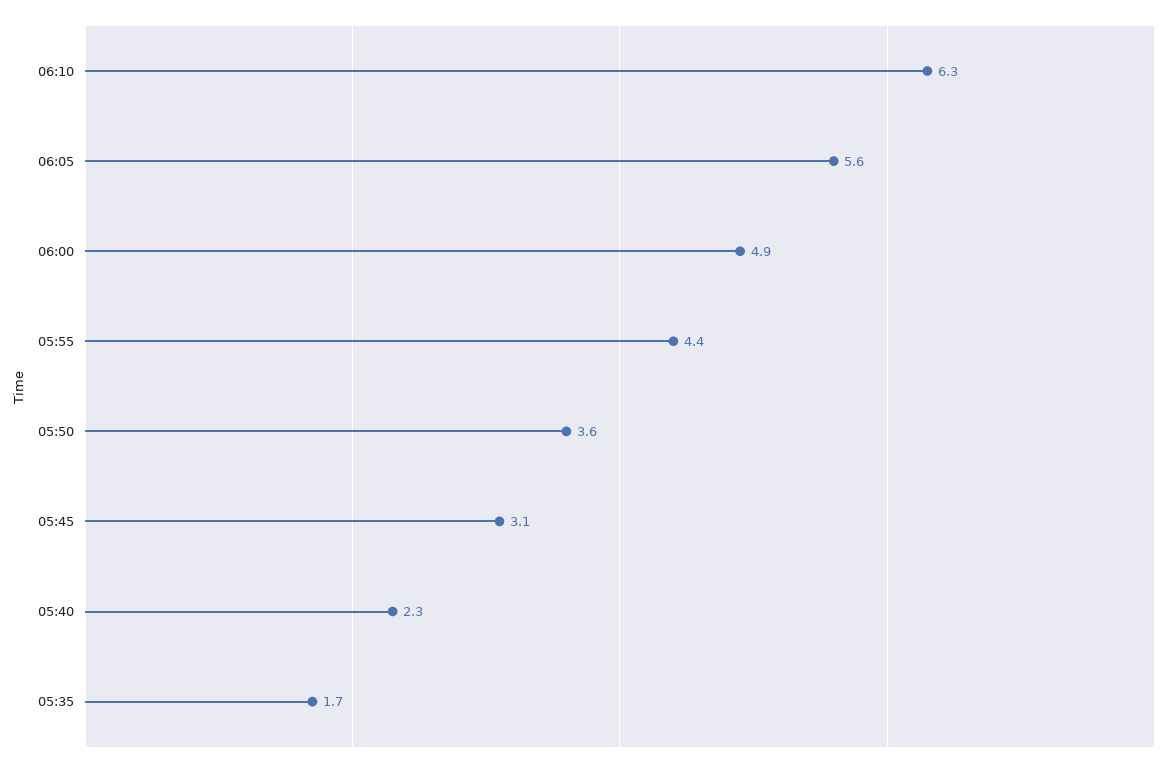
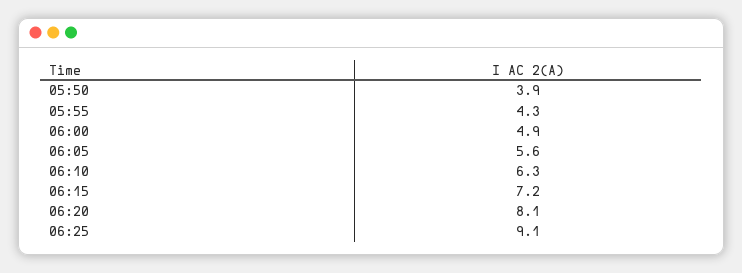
05:55: 4.4 -> 4.3
05:50: 3.6 -> 3.9
05:45: 3.1 -> none
05:40: 2.3 -> none
05:35: 1.7 -> none
06:15: none -> 7.2
06:20: none -> 8.1
06:25: none -> 9.1

